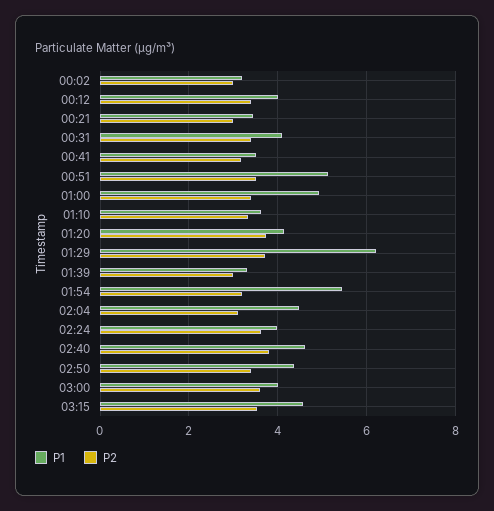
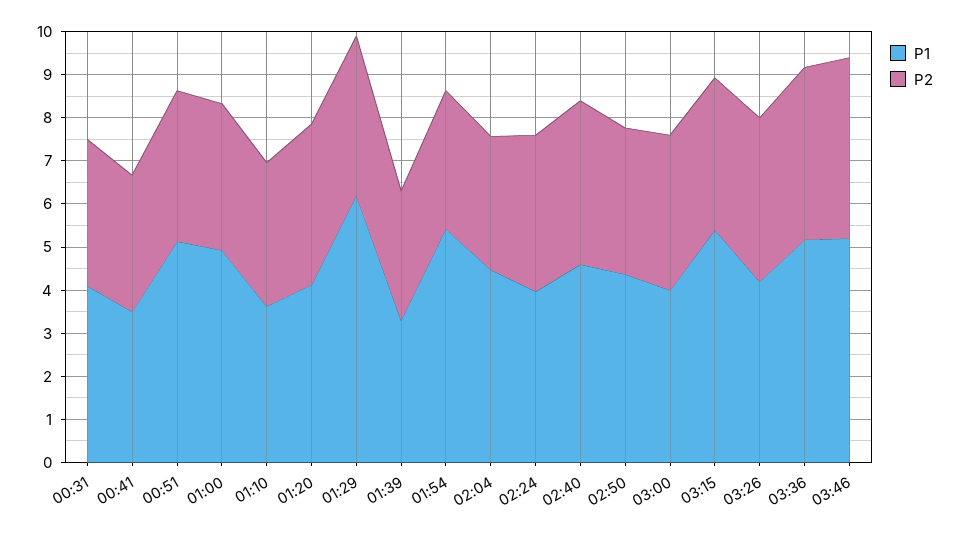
P1, 00:02: 3.2 -> none
P2, 00:02: 3 -> none
P1, 00:12: 4 -> none
P2, 00:12: 3.4 -> none
P1, 00:21: 3.4 -> none
P2, 00:21: 3 -> none
P1, 03:15: 4.6 -> 5.4
P1, 03:26: none -> 4.2
P2, 03:26: none -> 3.8
P1, 03:36: none -> 5.2
P2, 03:36: none -> 4
P1, 03:46: none -> 5.2
P2, 03:46: none -> 4.2

